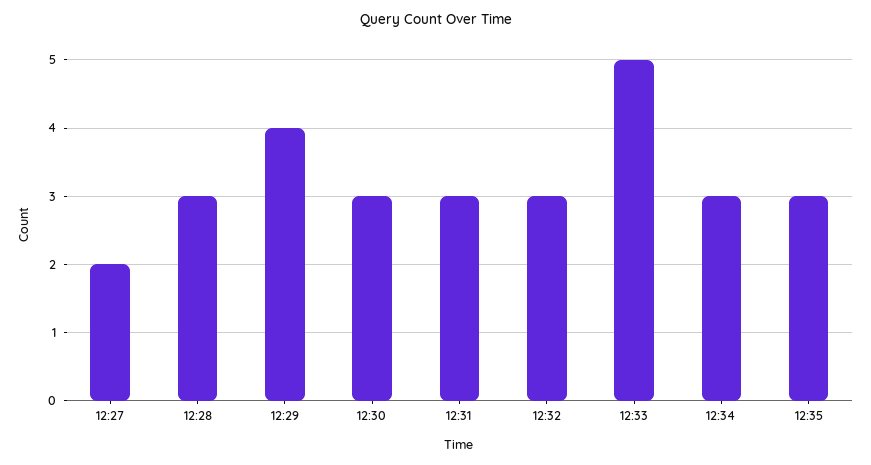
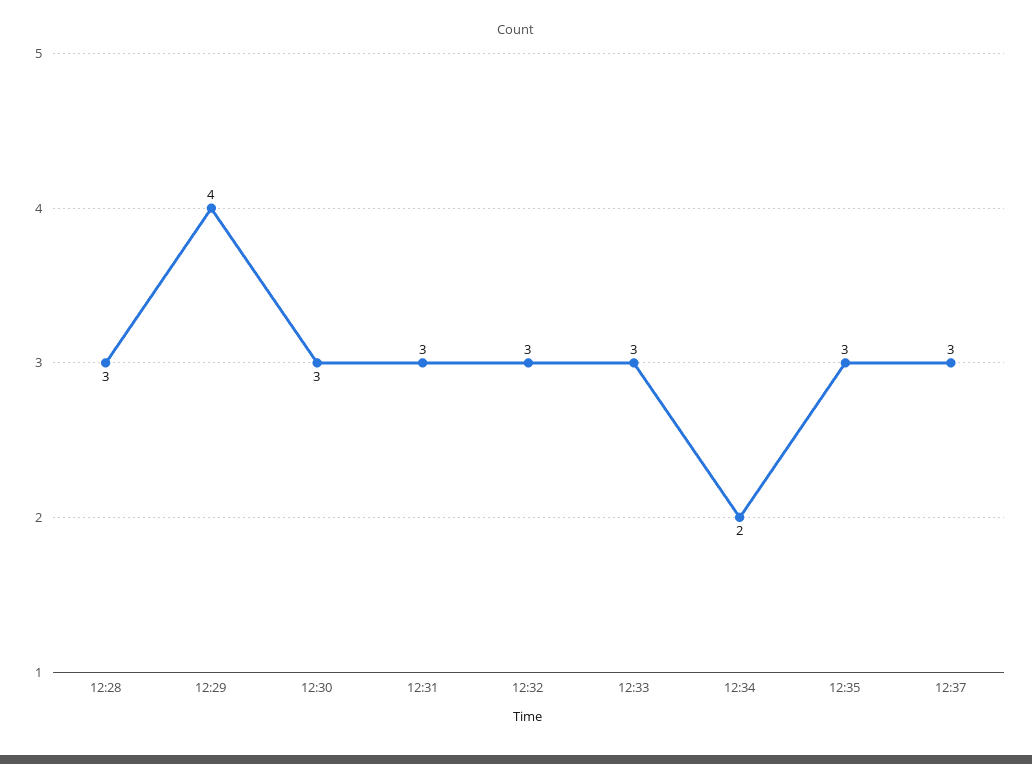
12:27: 2 -> none
12:33: 5 -> 3
12:34: 3 -> 2
12:37: none -> 3

